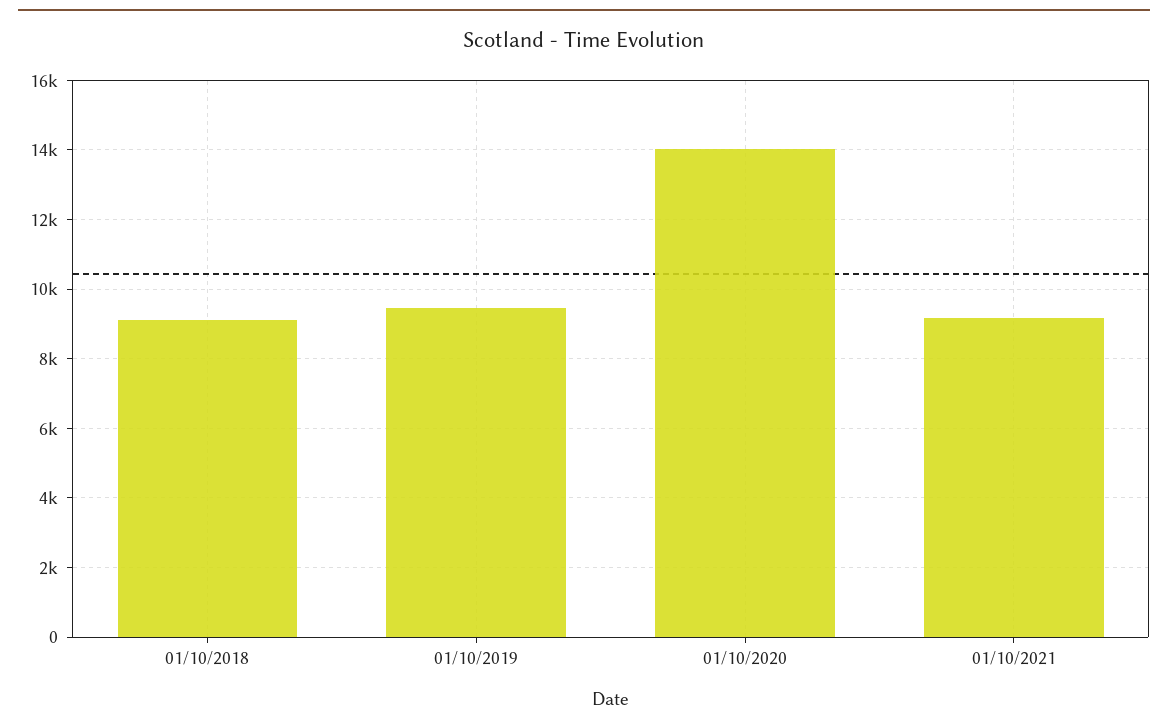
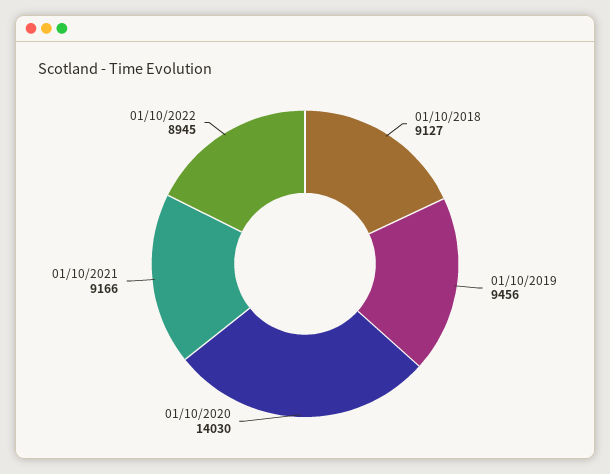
01/10/2022: none -> 8945

